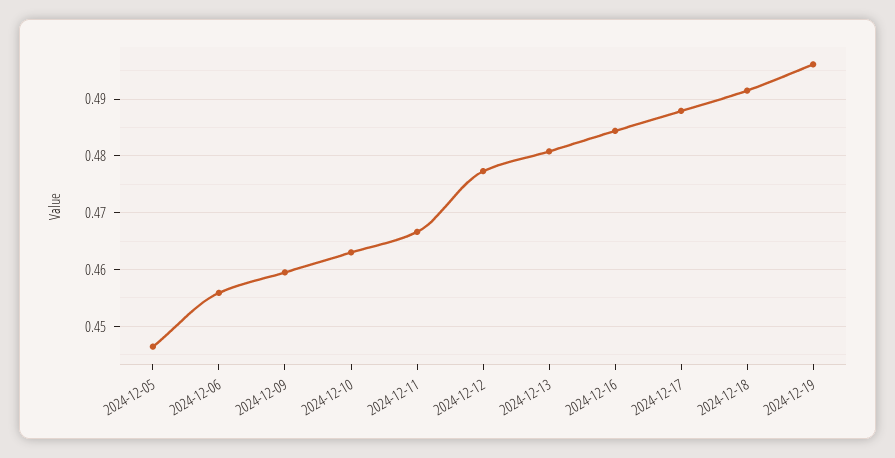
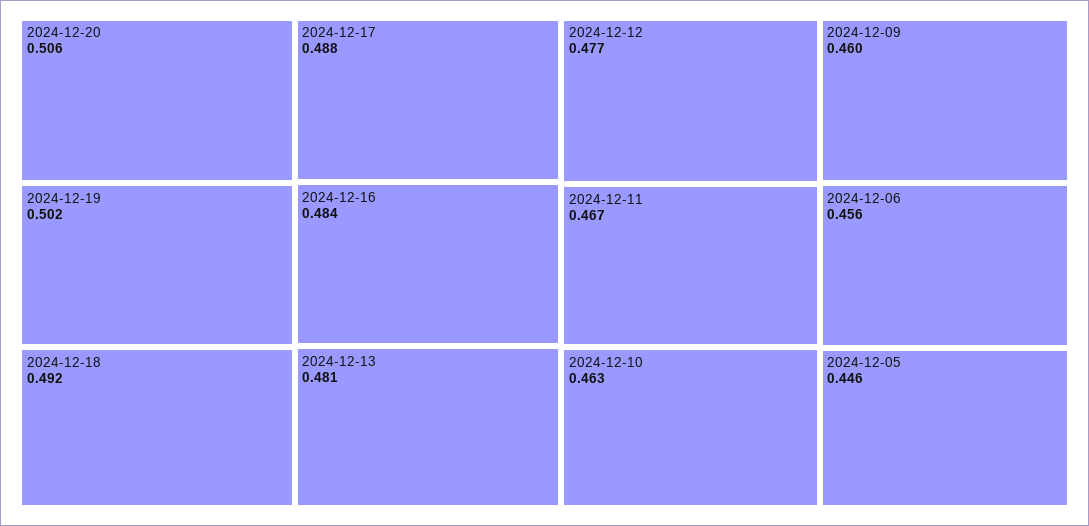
2024-12-19: 0.496 -> 0.502
2024-12-20: none -> 0.506

